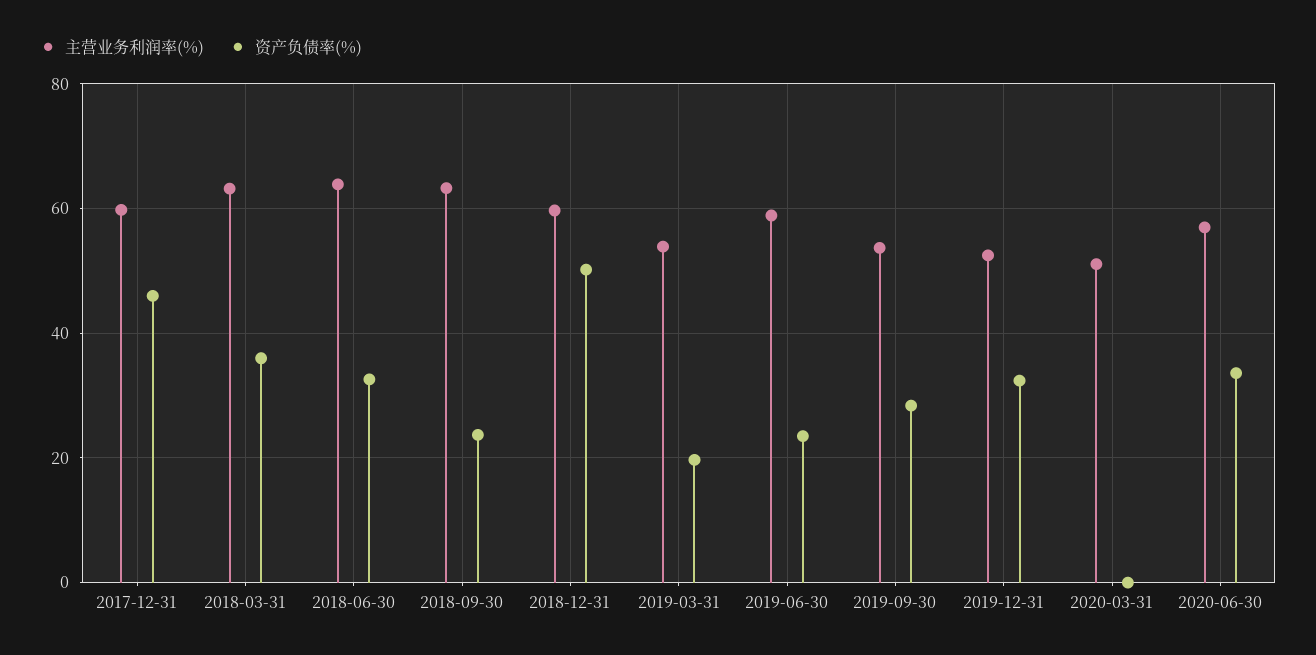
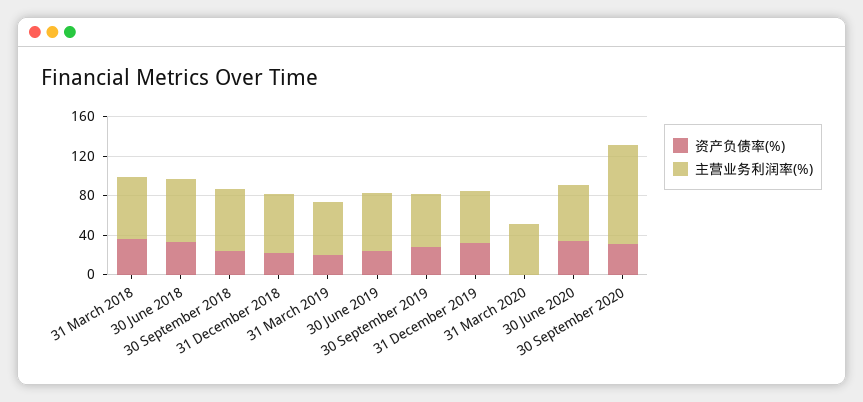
主营业务利润率(%), 2017-12-31: 60 -> none
资产负债率(%), 2017-12-31: 46 -> none
资产负债率(%), 2018-12-31: 50 -> 20
资产负债率(%), 30 September 2020: none -> 30
主营业务利润率(%), 30 September 2020: none -> 100

